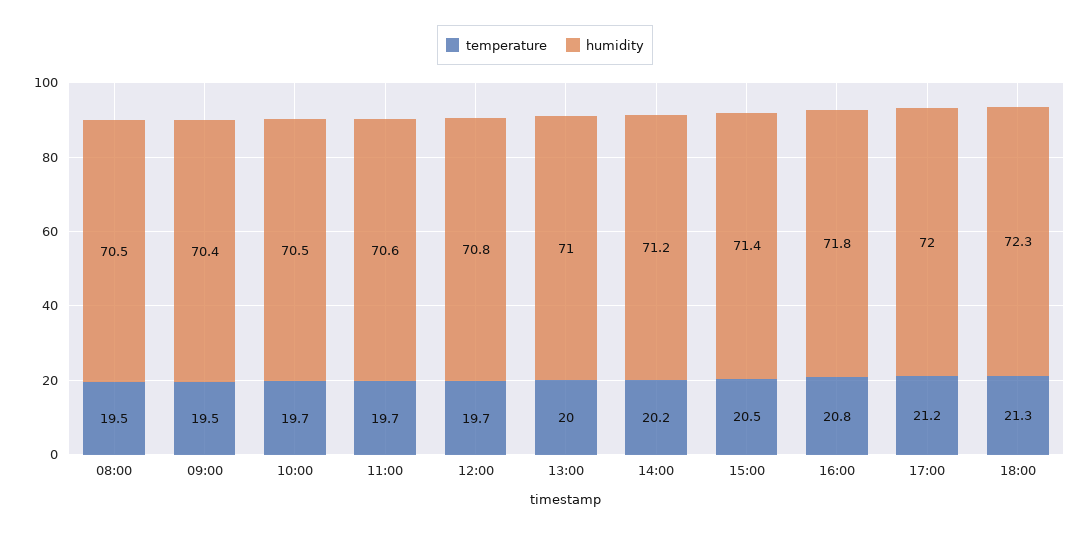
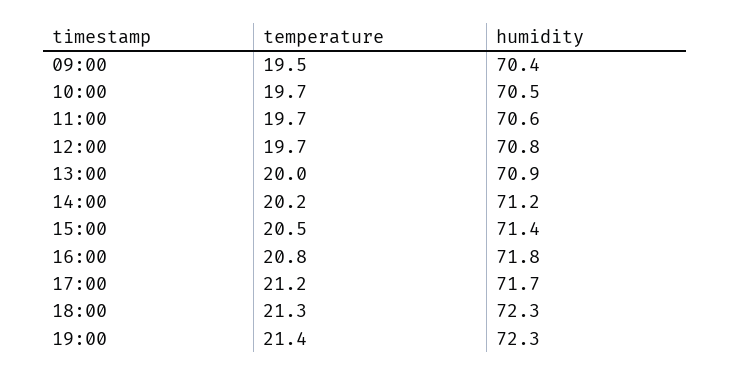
temperature, 08:00: 19.5 -> none
humidity, 08:00: 70.5 -> none
humidity, 13:00: 71 -> 70.9
humidity, 17:00: 72 -> 71.7
temperature, 19:00: none -> 21.4
humidity, 19:00: none -> 72.3

